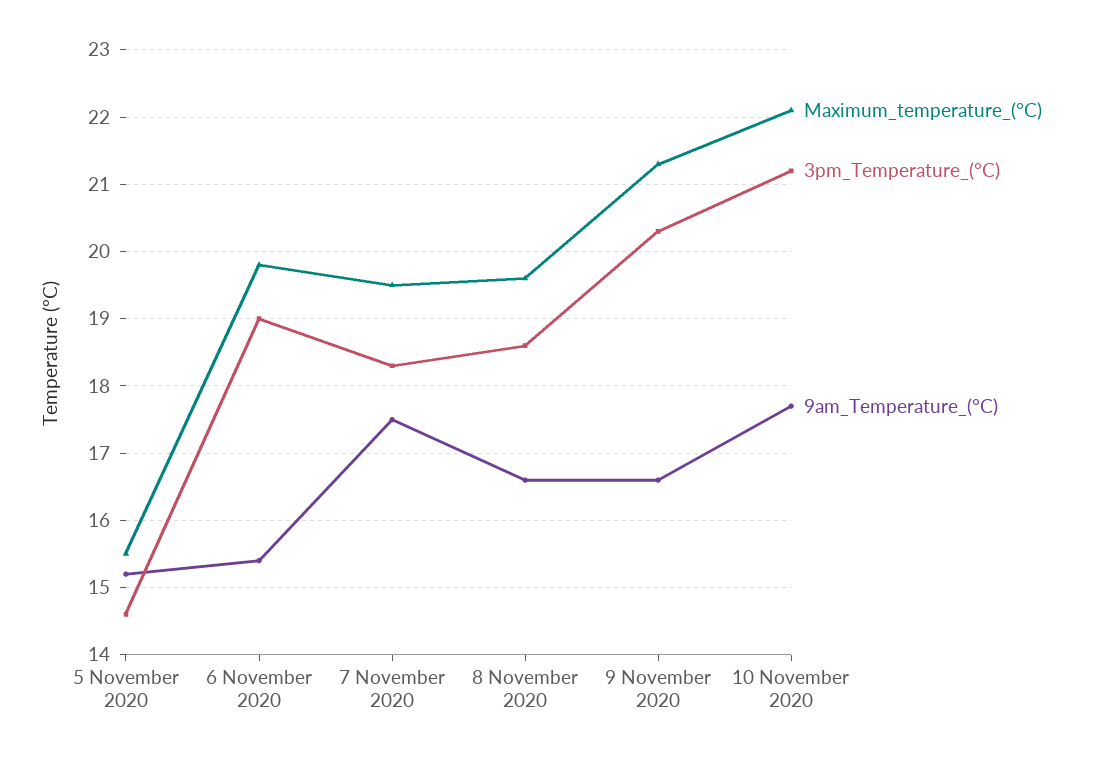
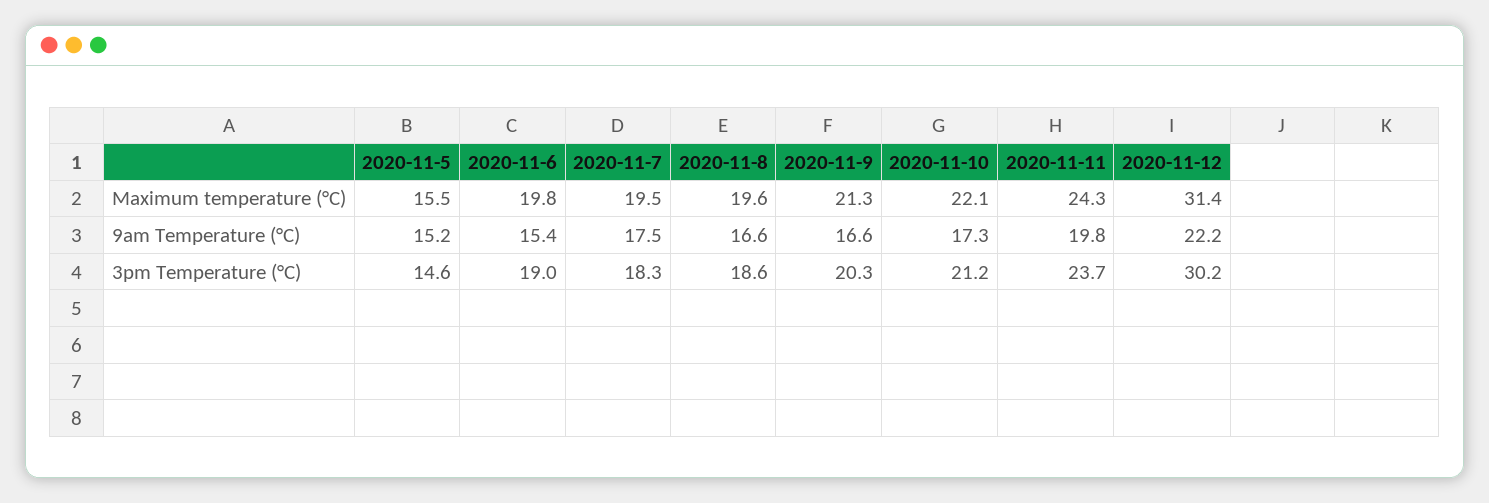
9am_Temperature_(°C), 10 November 2020: 17.7 -> 17.3
Maximum_temperature_(°C), 2020-11-11: none -> 24.3
Maximum_temperature_(°C), 2020-11-12: none -> 31.4
9am_Temperature_(°C), 2020-11-11: none -> 19.8
9am_Temperature_(°C), 2020-11-12: none -> 22.2
3pm_Temperature_(°C), 2020-11-11: none -> 23.7
3pm_Temperature_(°C), 2020-11-12: none -> 30.2

